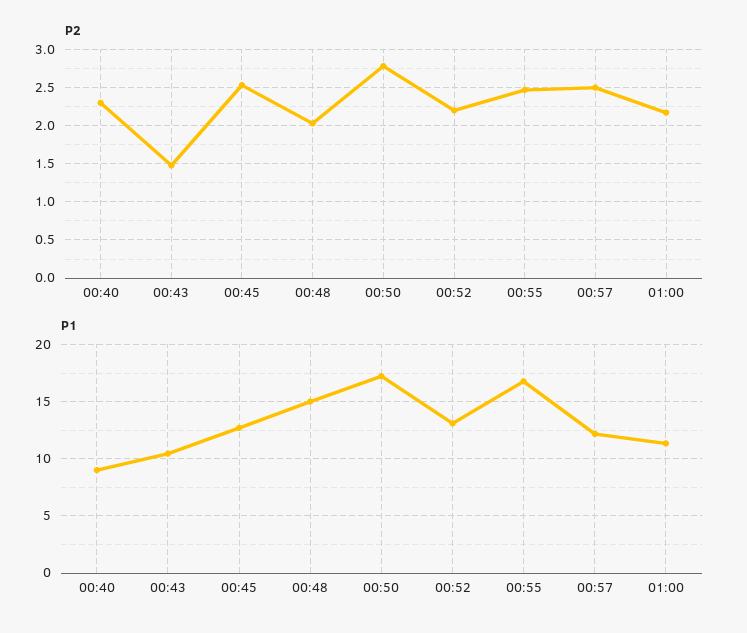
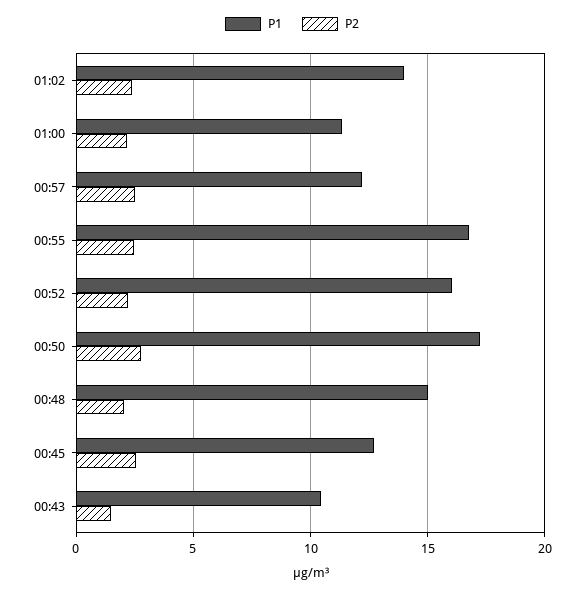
P2, 00:40: 2.3 -> none
P1, 00:40: 9 -> none
P1, 00:52: 13 -> 16
P1, 01:02: none -> 14
P2, 01:02: none -> 2.5

